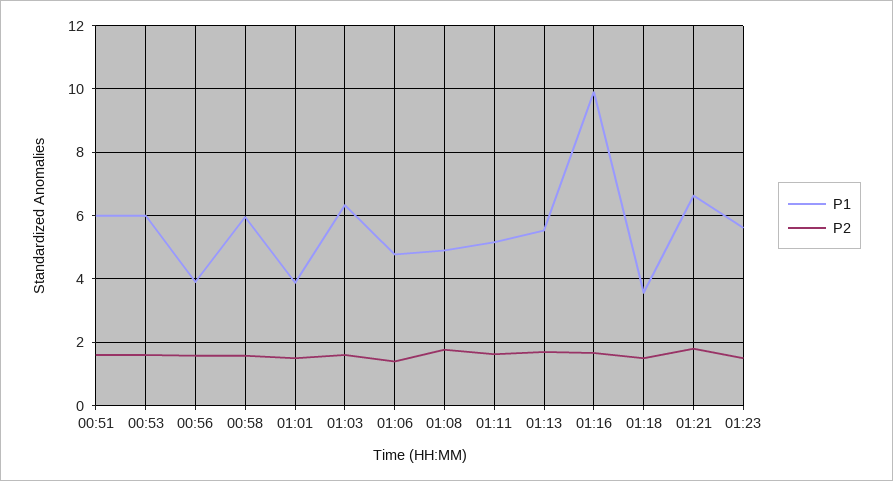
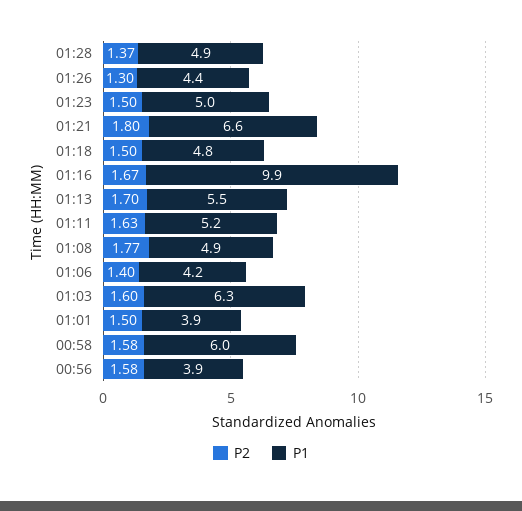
P1, 00:51: 6 -> none
P2, 00:51: 1.6 -> none
P1, 00:53: 6 -> none
P2, 00:53: 1.6 -> none
P1, 01:06: 4.8 -> 4.2
P1, 01:18: 3.6 -> 4.8
P1, 01:23: 5.6 -> 5
P2, 01:28: none -> 1.37
P1, 01:28: none -> 4.9
P2, 01:26: none -> 1.3
P1, 01:26: none -> 4.4

